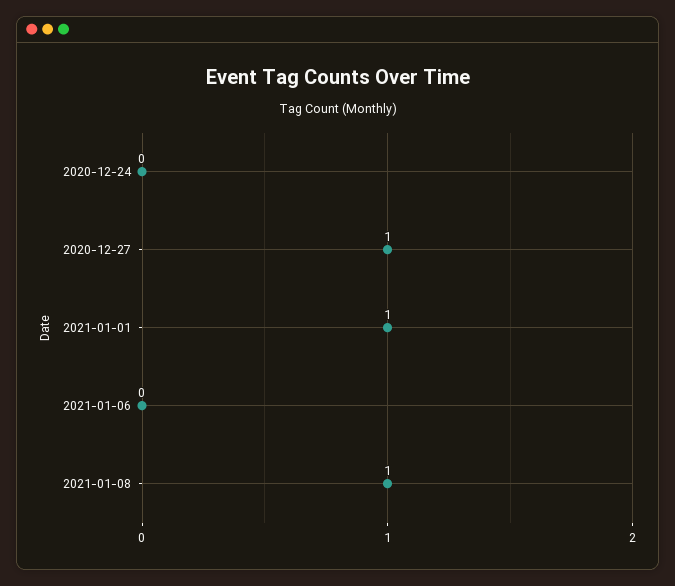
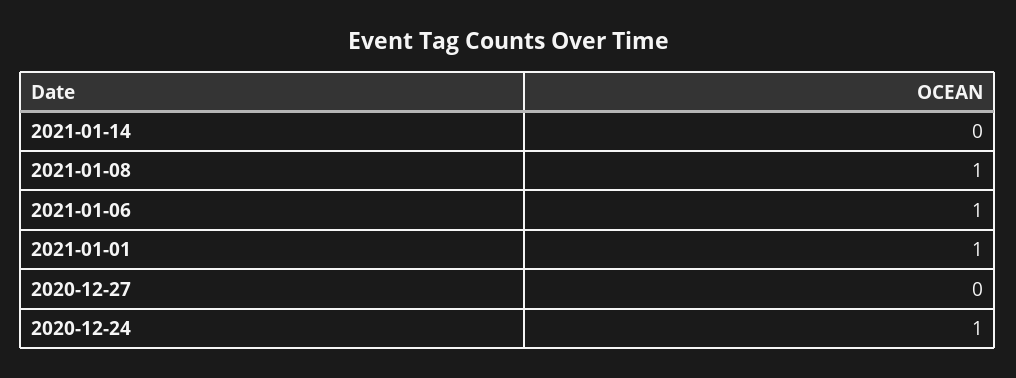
2020-12-24: 0 -> 1
2020-12-27: 1 -> 0
2021-01-06: 0 -> 1
2021-01-14: none -> 0

